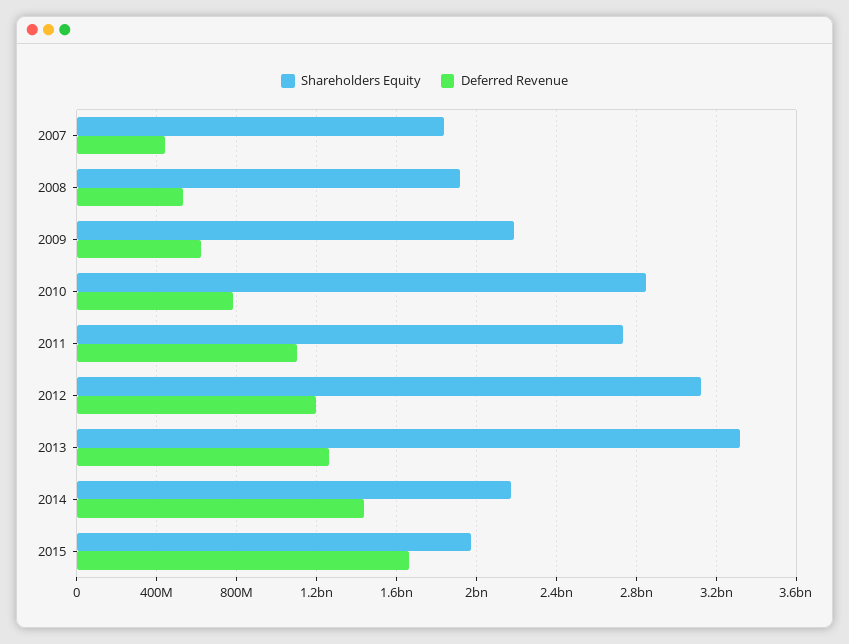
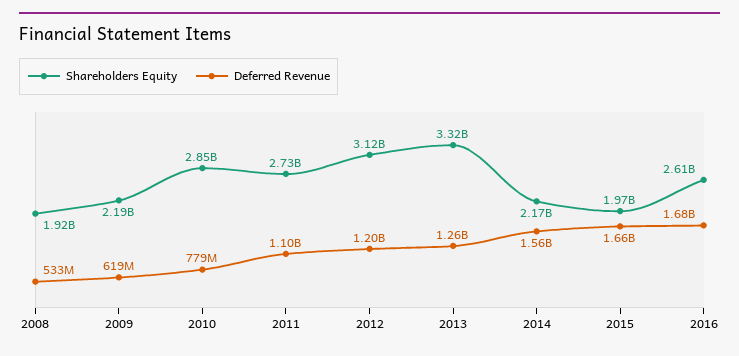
Shareholders Equity, 2007: 1850000000 -> none
Deferred Revenue, 2007: 450000000 -> none
Deferred Revenue, 2014: 1450000000 -> 1560000000
Shareholders Equity, 2016: none -> 2610000000
Deferred Revenue, 2016: none -> 1680000000

